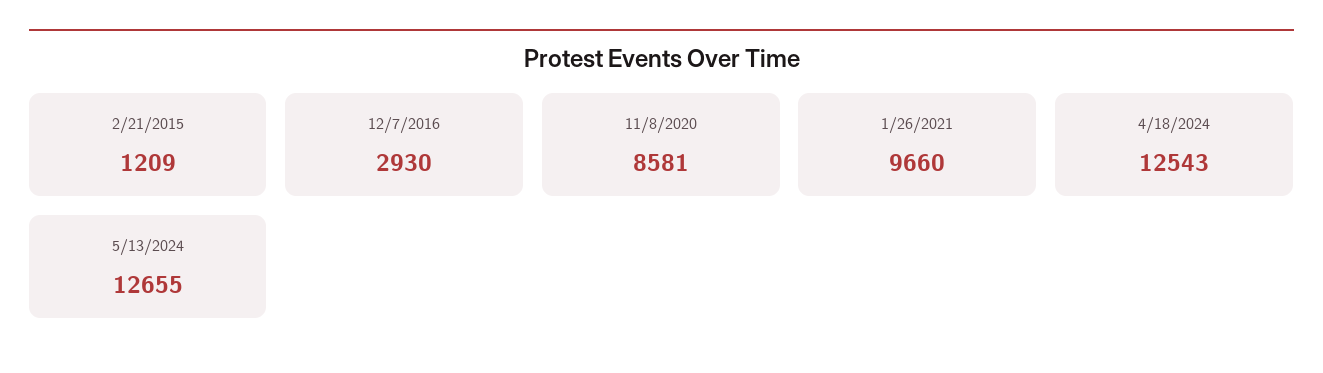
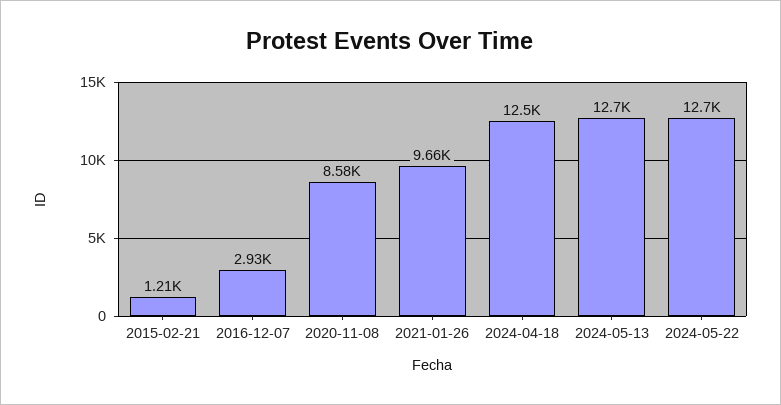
2024-05-22: none -> 12700

